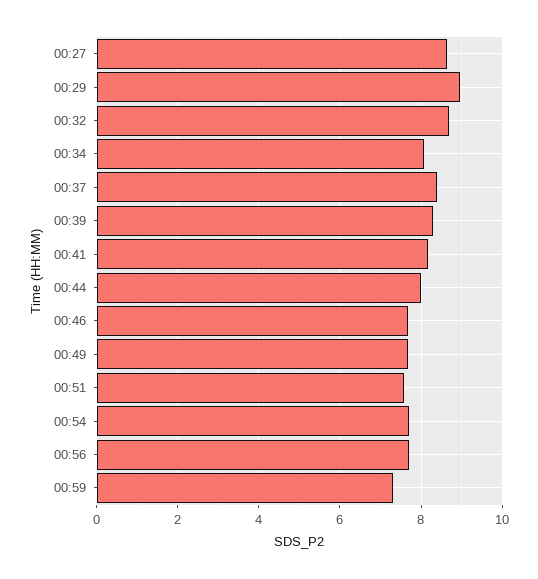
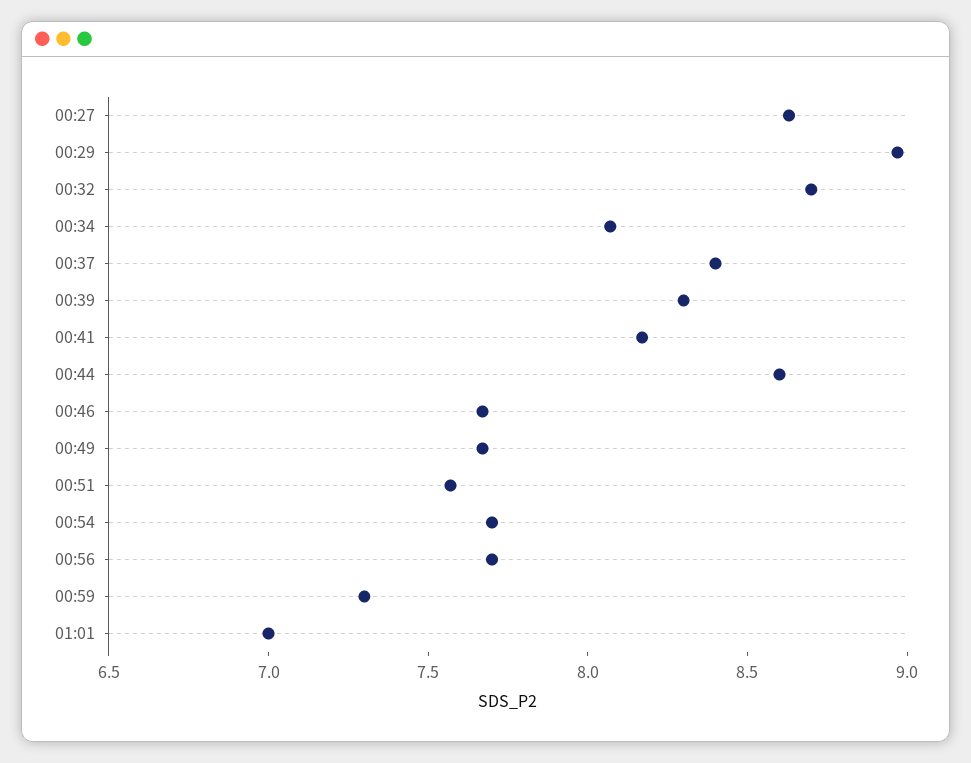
00:44: 8 -> 8.6
01:01: none -> 7

